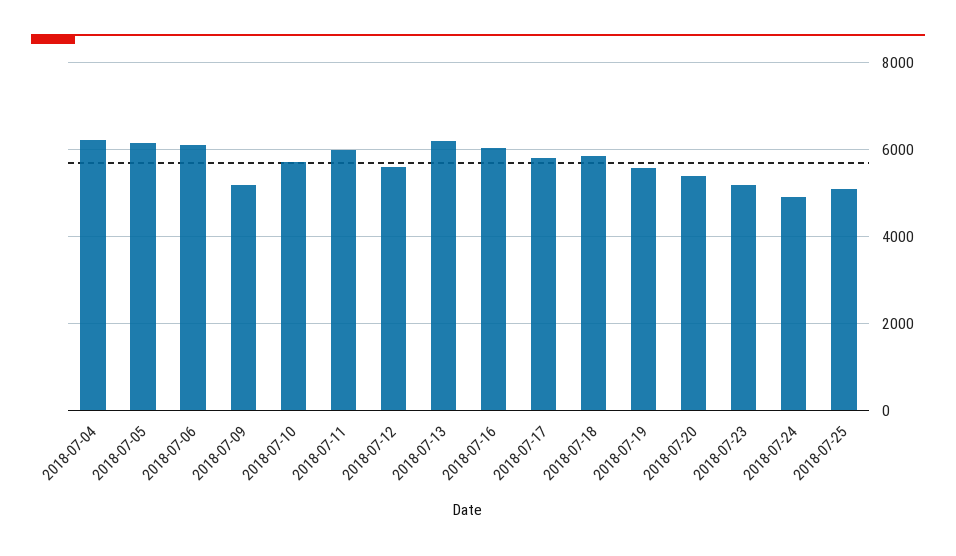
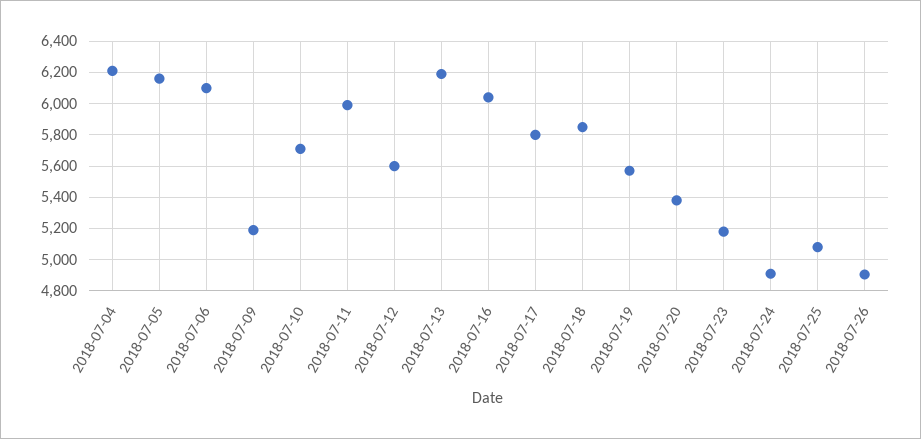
2018-07-26: none -> 4900

